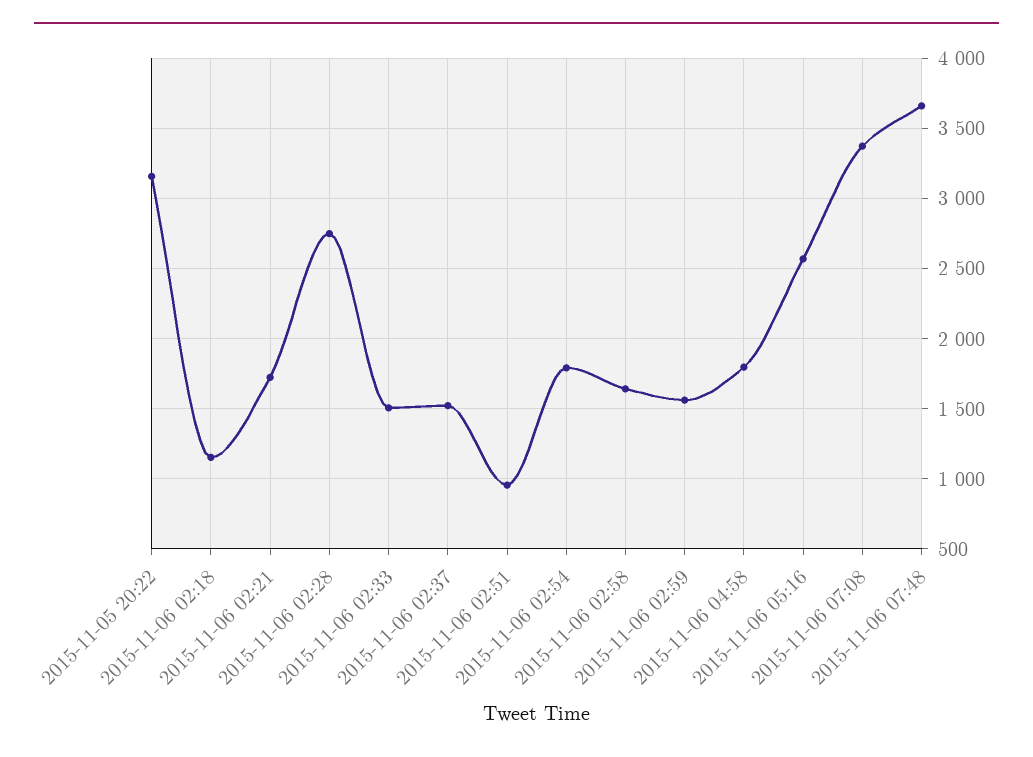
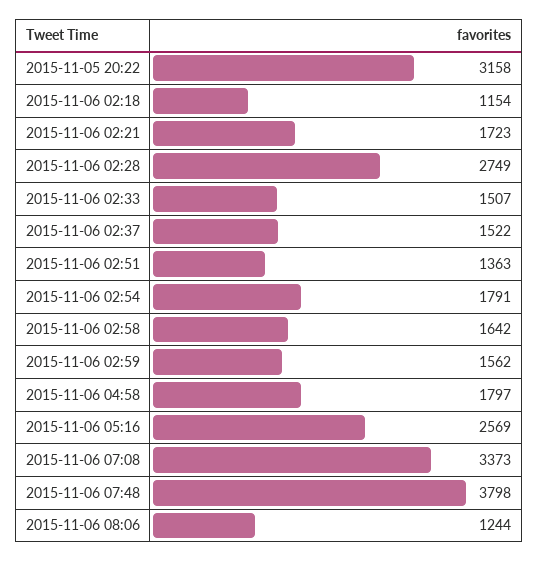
2015-11-06 02:51: 950 -> 1363
2015-11-06 07:48: 3650 -> 3798
2015-11-06 08:06: none -> 1244

